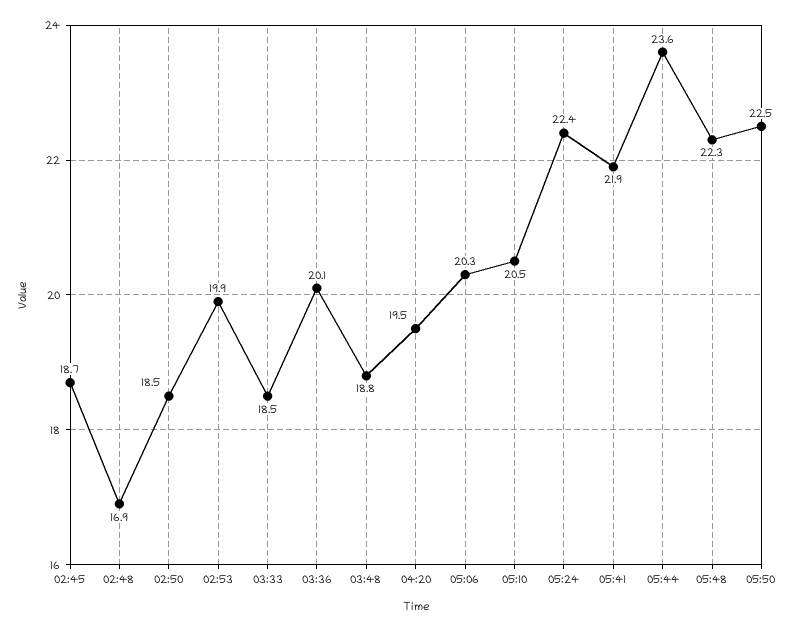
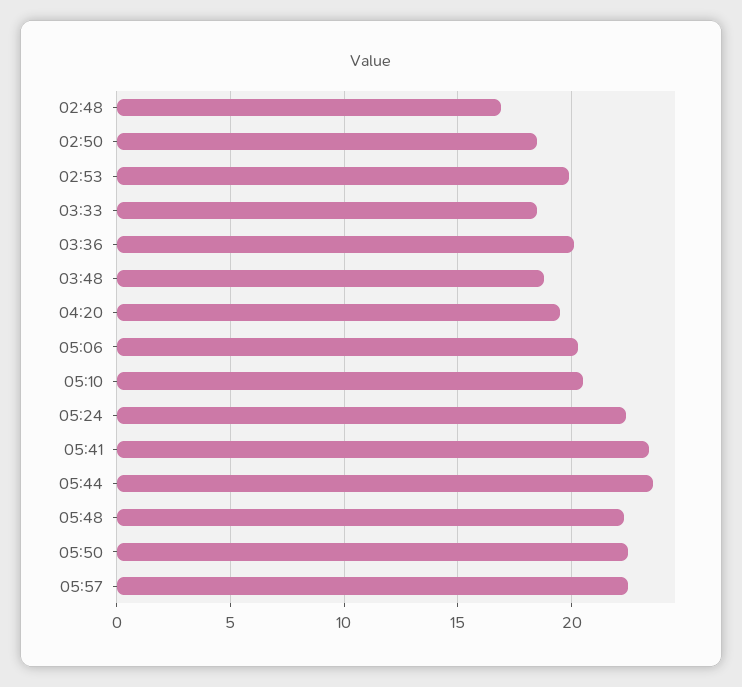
02:45: 18.7 -> none
05:41: 21.9 -> 23.5
05:57: none -> 22.5

